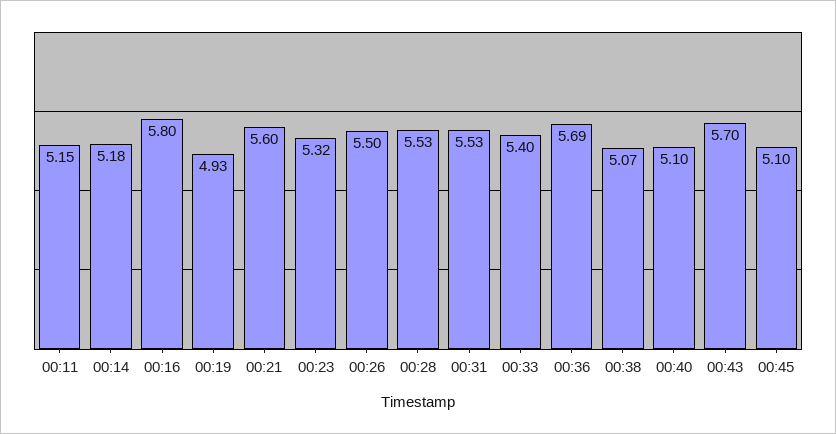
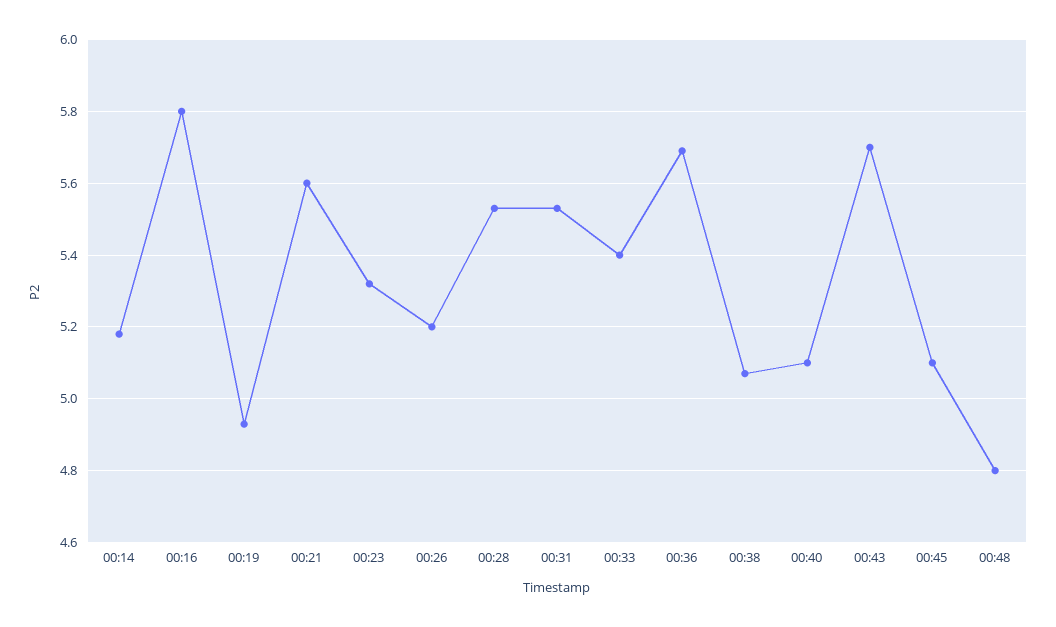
00:11: 5.15 -> none
00:26: 5.5 -> 5.2
00:48: none -> 4.8

